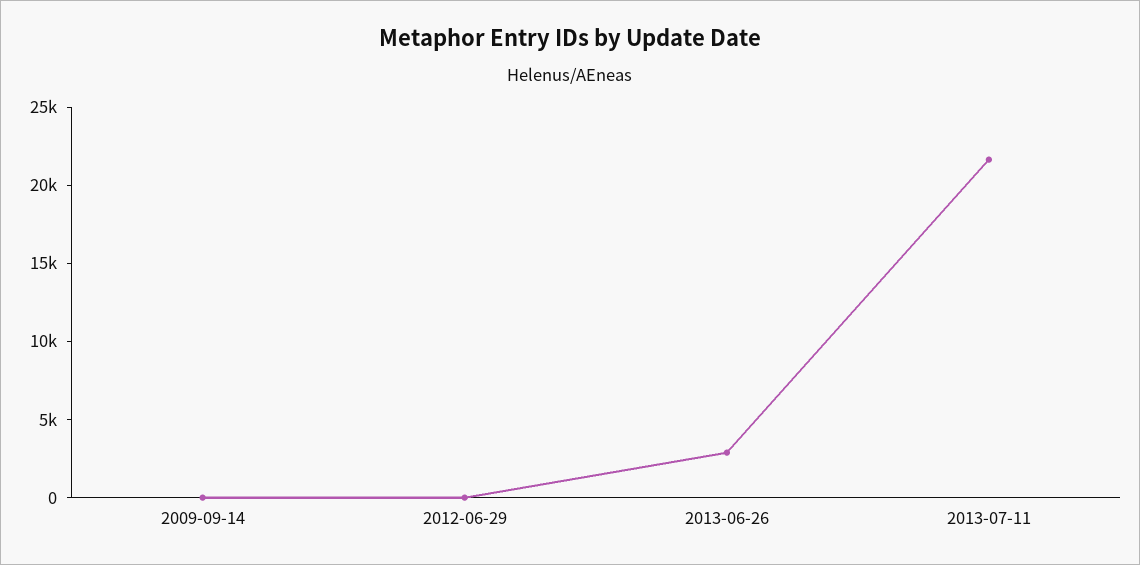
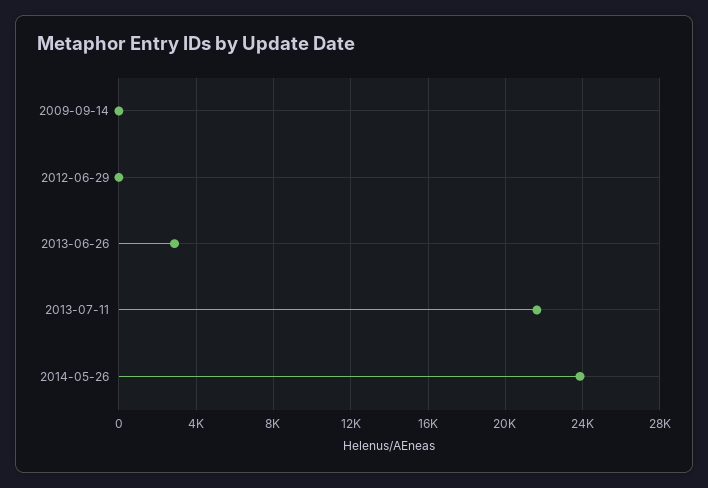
2014-05-26: none -> 24000

